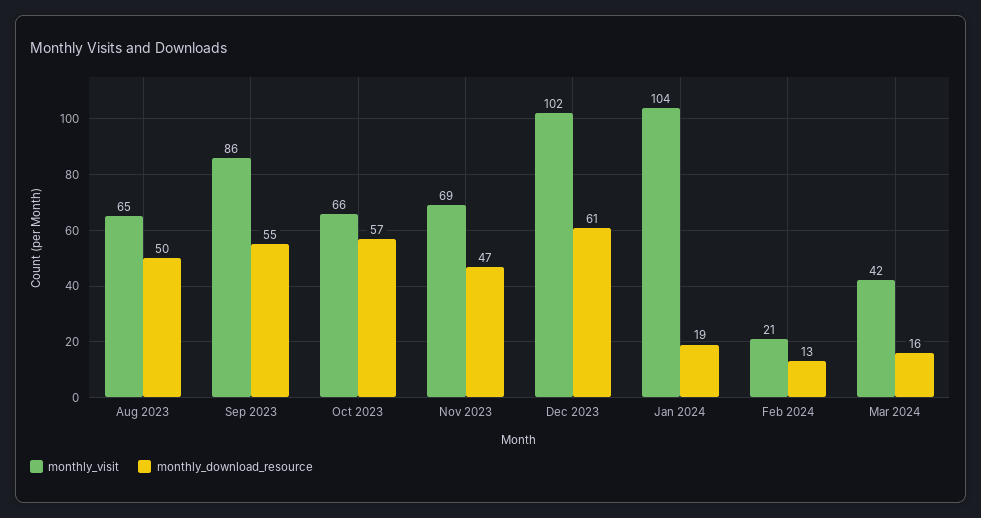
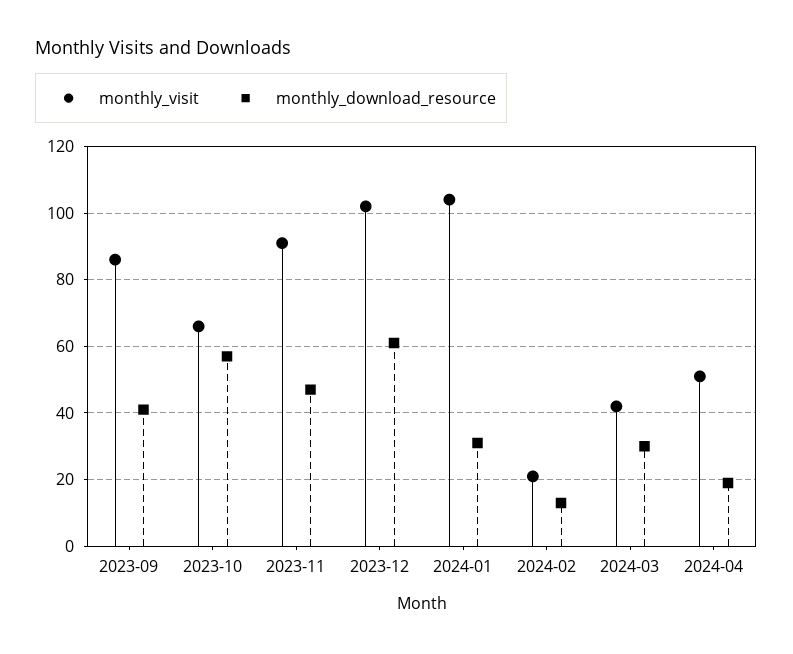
monthly_visit, Aug 2023: 65 -> none
monthly_download_resource, Aug 2023: 50 -> none
monthly_download_resource, Sep 2023: 55 -> 40
monthly_visit, Nov 2023: 69 -> 90
monthly_download_resource, Jan 2024: 19 -> 30
monthly_download_resource, Mar 2024: 16 -> 30
monthly_visit, 2024-04: none -> 50
monthly_download_resource, 2024-04: none -> 20

